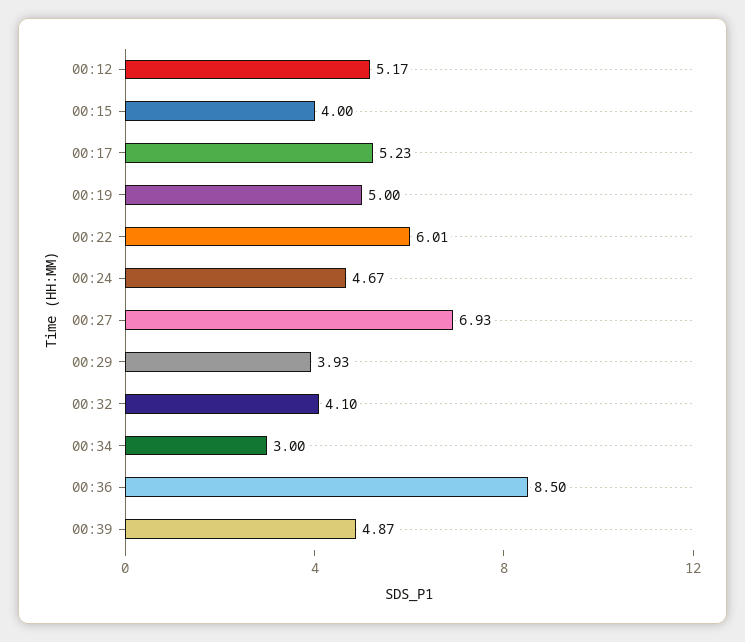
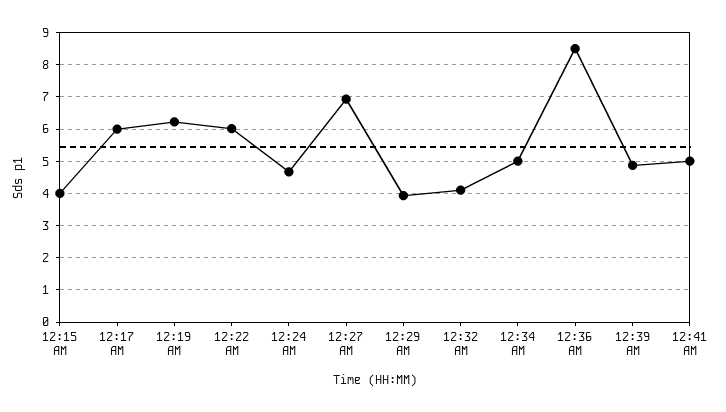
00:12: 5.17 -> none
00:17: 5.23 -> 6
00:19: 5 -> 6.2
00:34: 3 -> 5
12:41 AM: none -> 5

